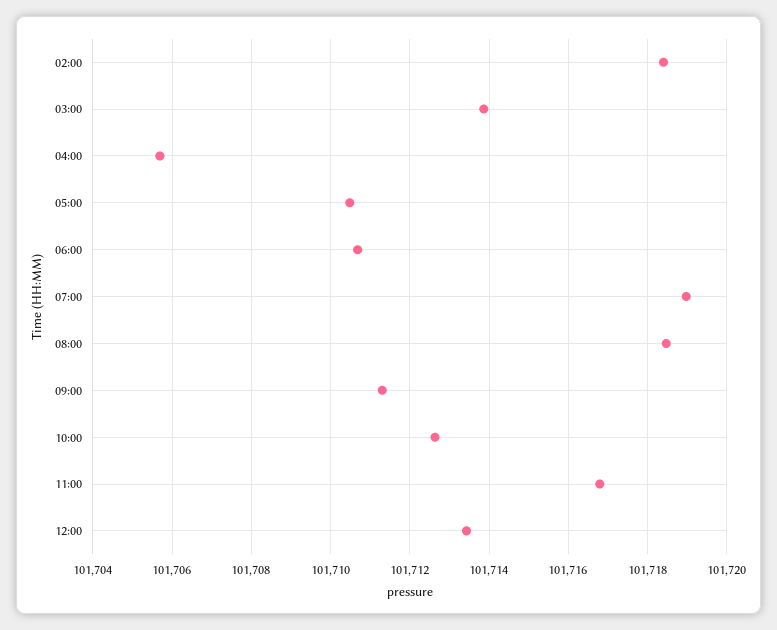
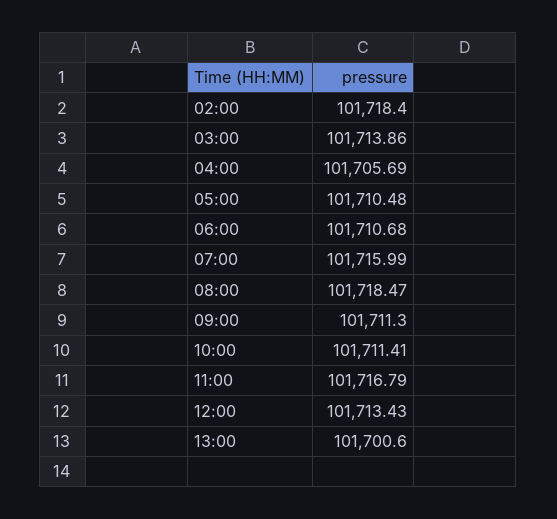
07:00: 101719 -> 101715.99
10:00: 101712.6 -> 101711.41
13:00: none -> 101700.6

